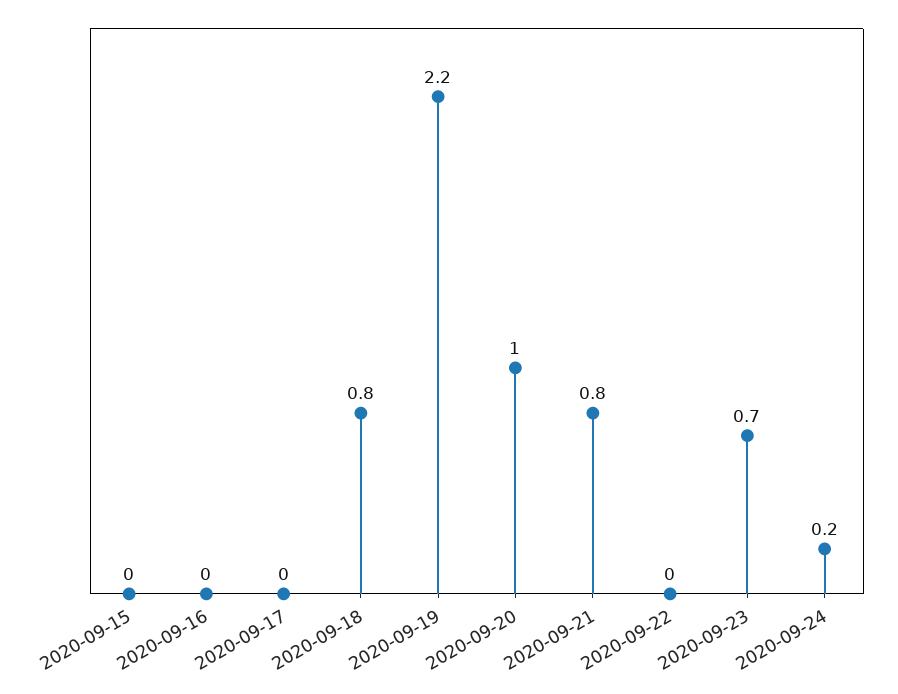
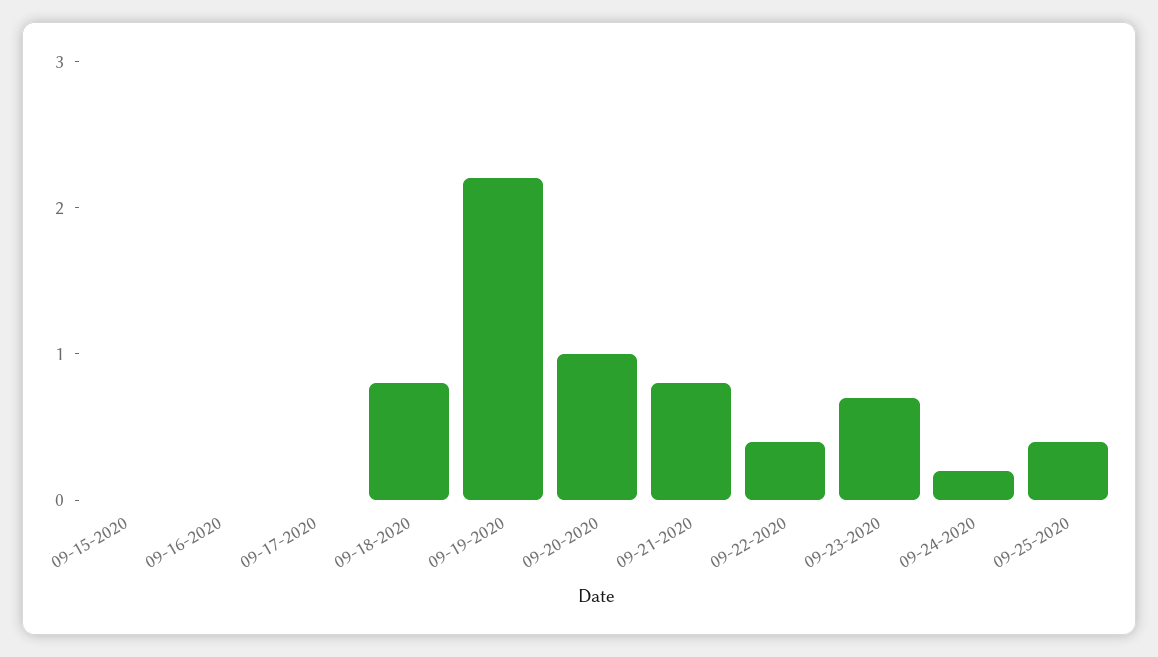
2020-09-22: 0 -> 0.4
09-25-2020: none -> 0.4

